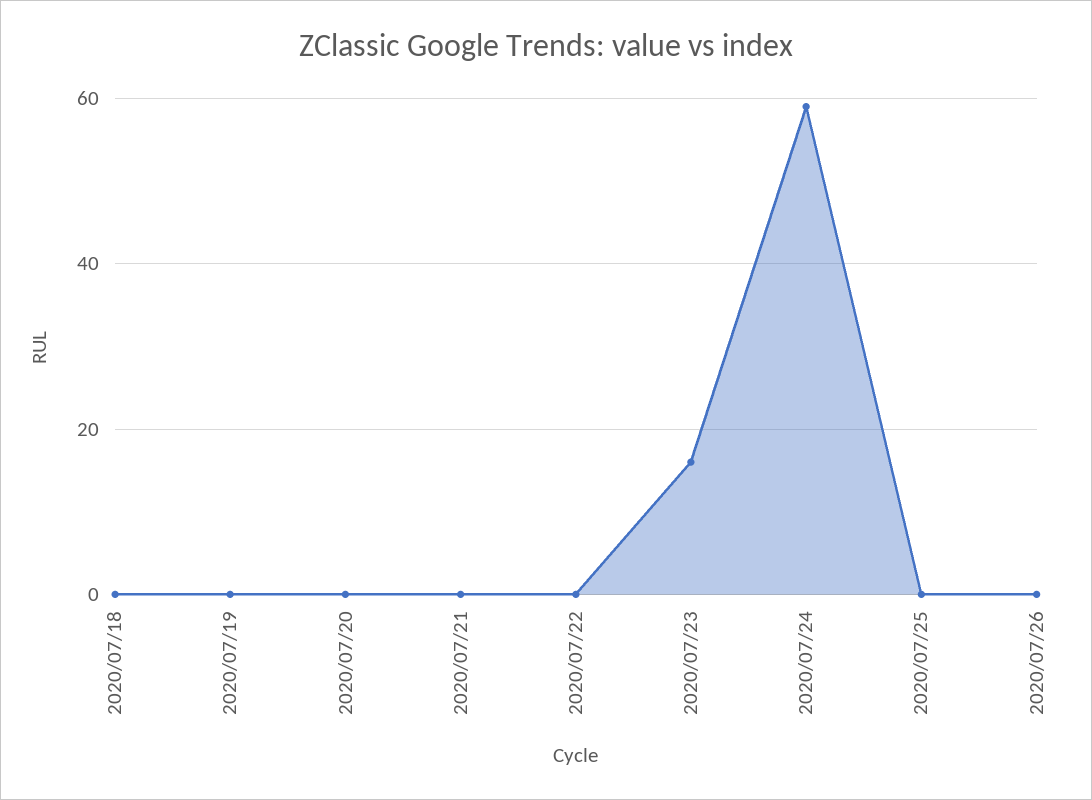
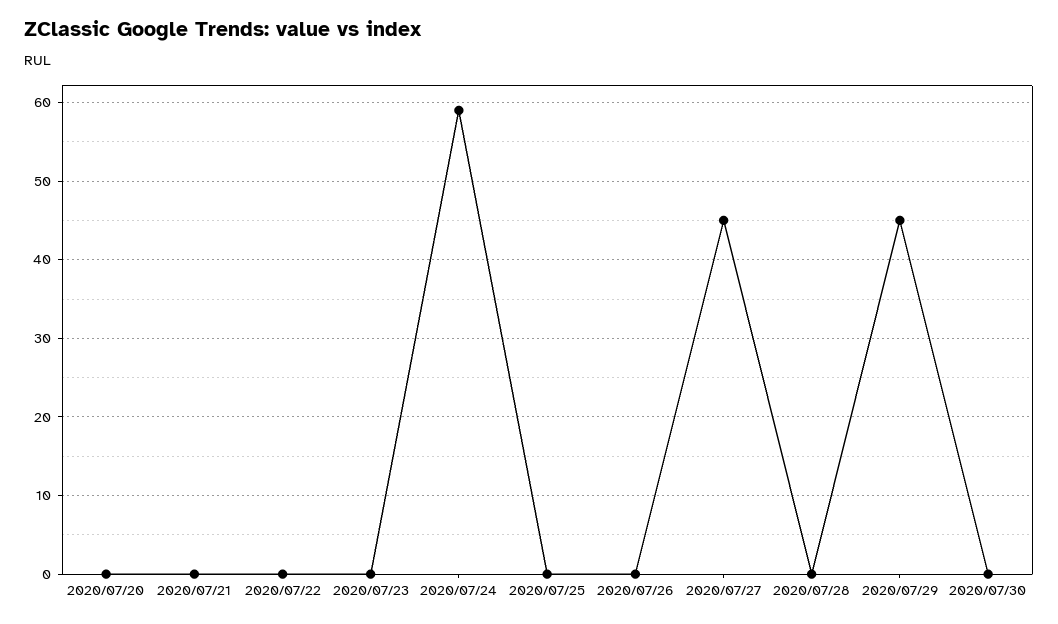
2020/07/18: 0 -> none
2020/07/19: 0 -> none
2020/07/23: 15 -> 0
2020/07/27: none -> 45
2020/07/28: none -> 0
2020/07/29: none -> 45
2020/07/30: none -> 0

